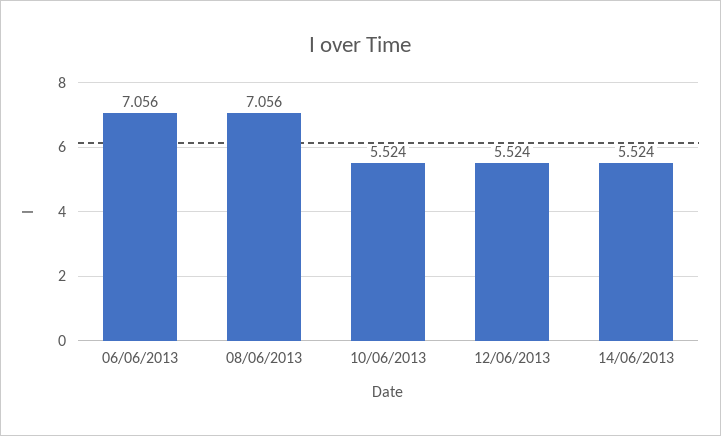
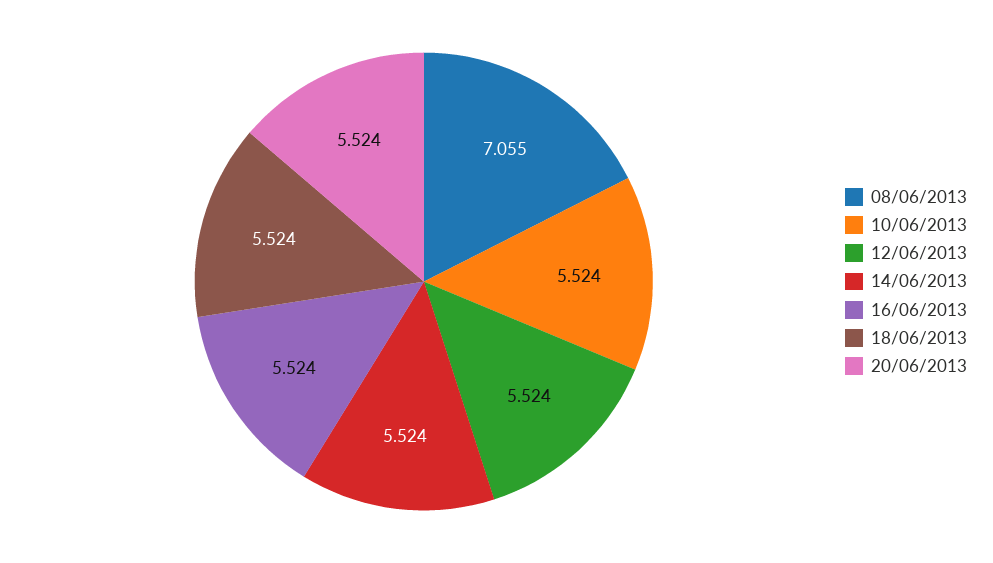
06/06/2013: 7.056 -> none
08/06/2013: 7.056 -> 7.055
16/06/2013: none -> 5.524
18/06/2013: none -> 5.524
20/06/2013: none -> 5.524

